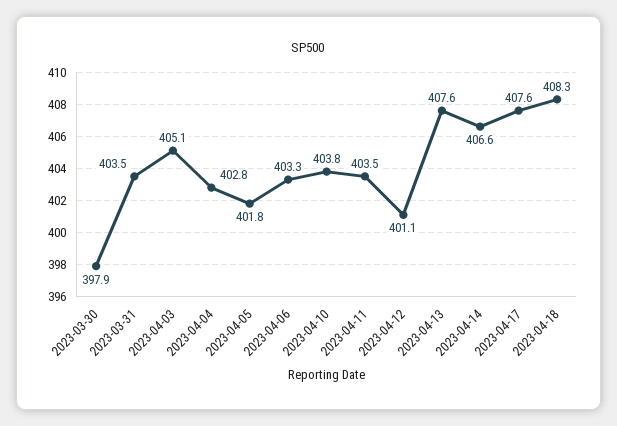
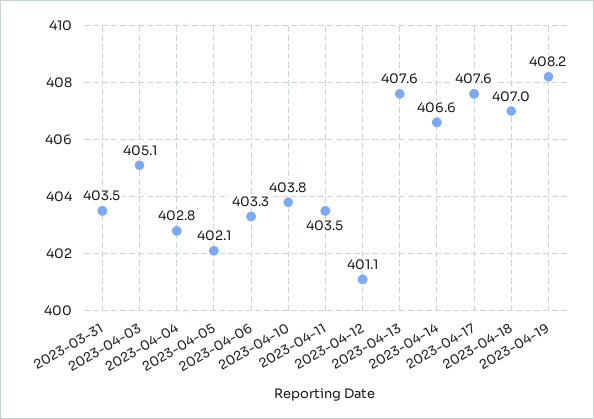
2023-03-30: 397.9 -> none
2023-04-05: 401.8 -> 402.1
2023-04-18: 408.3 -> 407
2023-04-19: none -> 408.2

